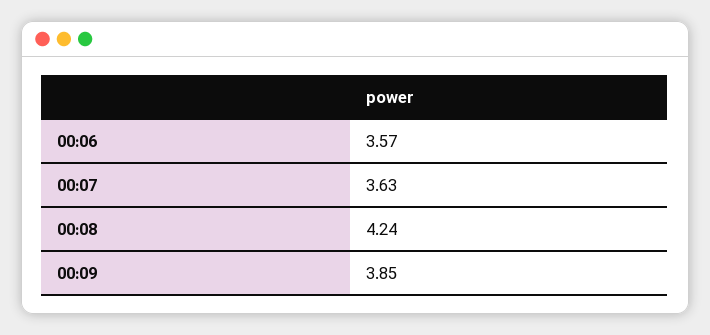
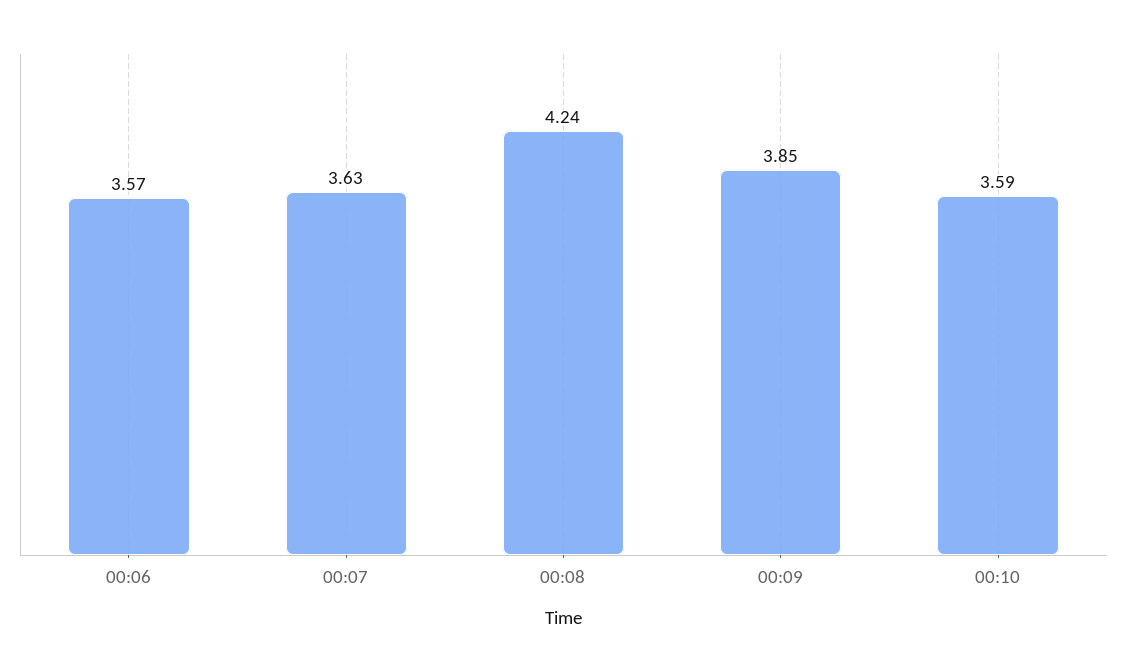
00:10: none -> 3.59

